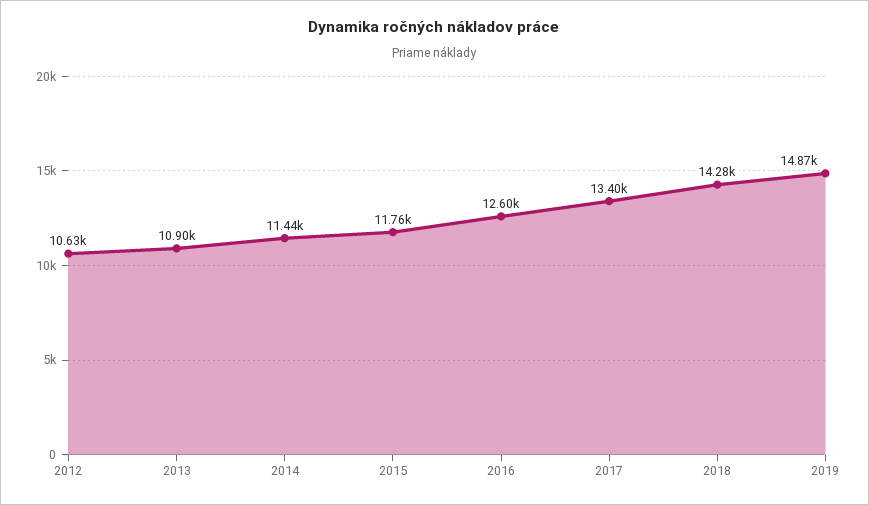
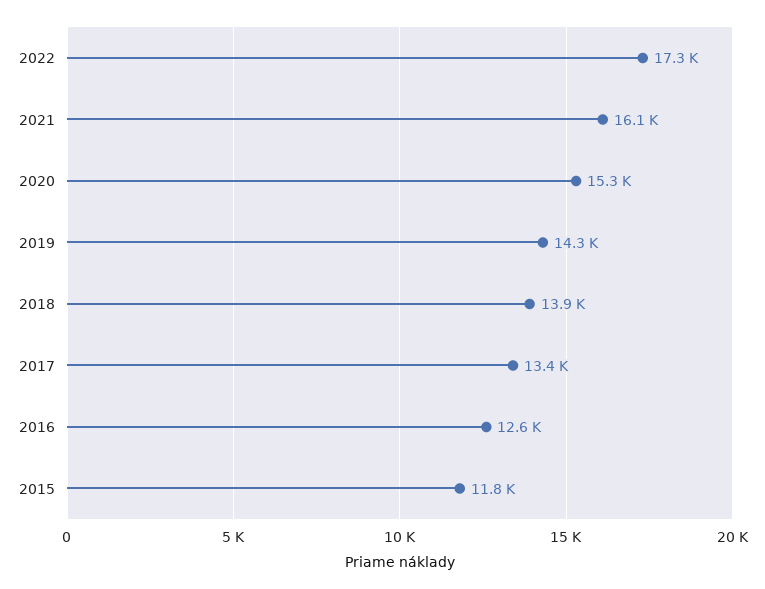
2012: 10630 -> none
2013: 10900 -> none
2014: 11440 -> none
2018: 14280 -> 13900
2019: 14870 -> 14300
2022: none -> 17300
2021: none -> 16100
2020: none -> 15300

